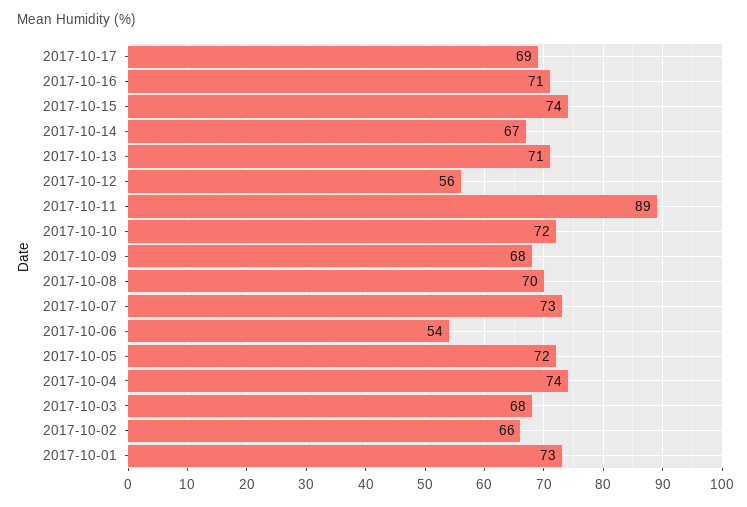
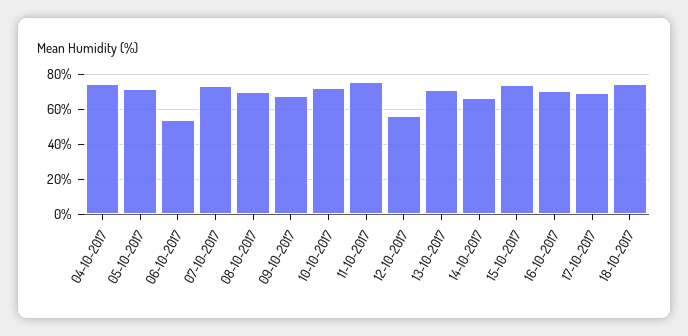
2017-10-11: 89 -> 75
2017-10-03: 68 -> none
2017-10-02: 66 -> none
2017-10-01: 73 -> none
18-10-2017: none -> 75

